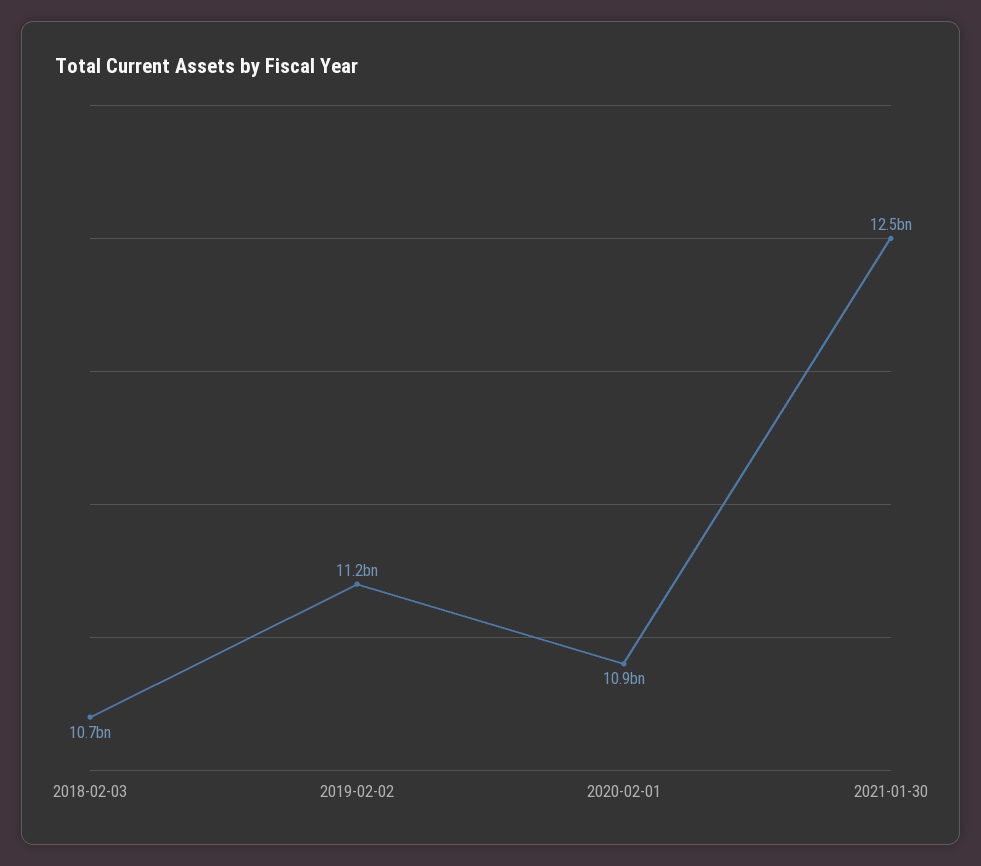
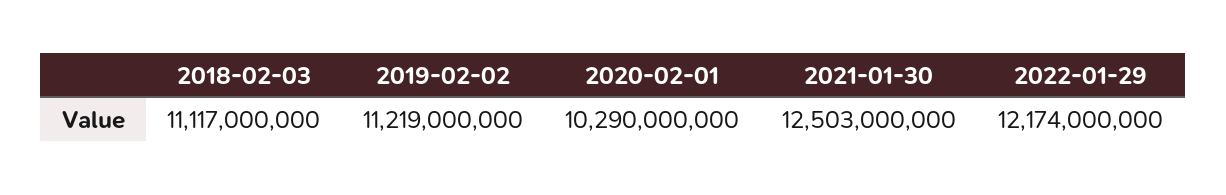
2018-02-03: 10700000000 -> 11117000000
2020-02-01: 10900000000 -> 10290000000
2022-01-29: none -> 12174000000

